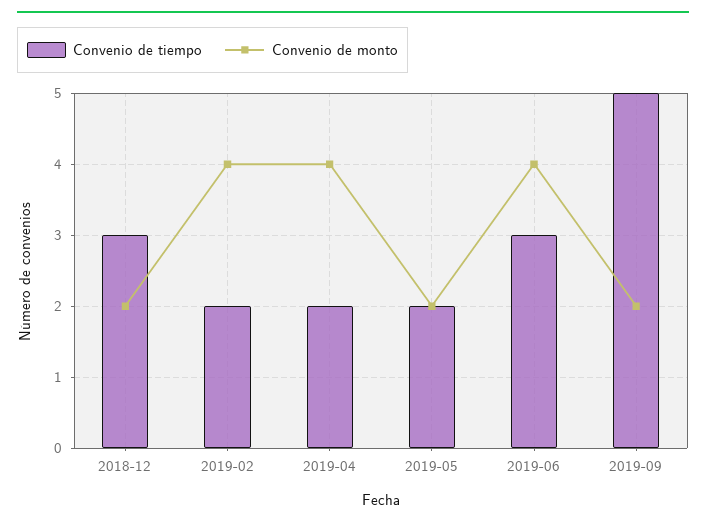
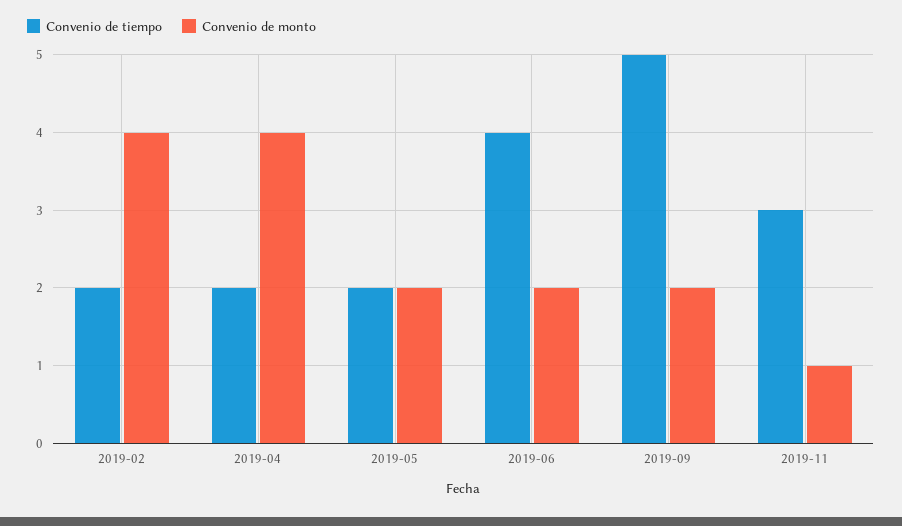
Convenio de tiempo, 2018-12: 3 -> none
Convenio de monto, 2018-12: 2 -> none
Convenio de tiempo, 2019-06: 3 -> 4
Convenio de monto, 2019-06: 4 -> 2
Convenio de tiempo, 2019-11: none -> 3
Convenio de monto, 2019-11: none -> 1

